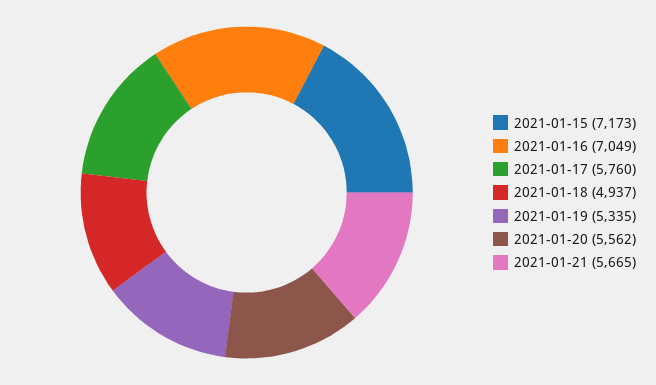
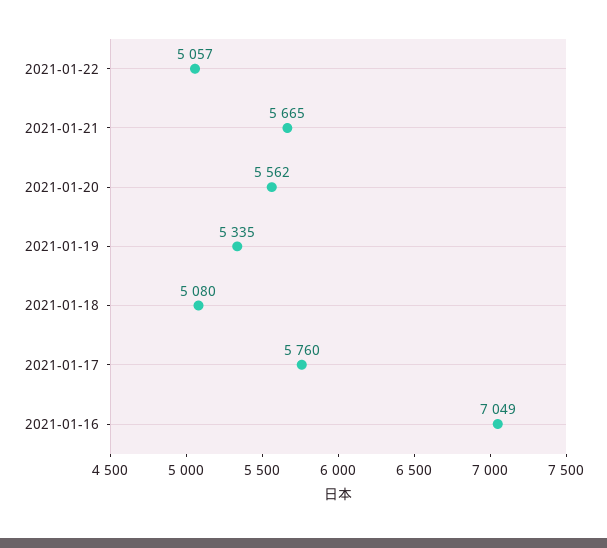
2021-01-15: 7173 -> none
2021-01-18: 4937 -> 5080
2021-01-22: none -> 5057

